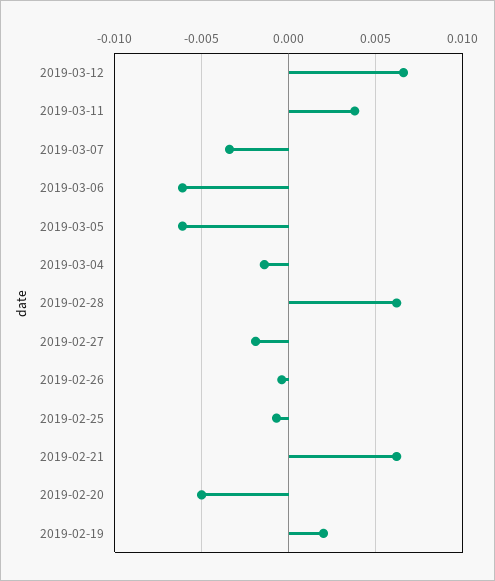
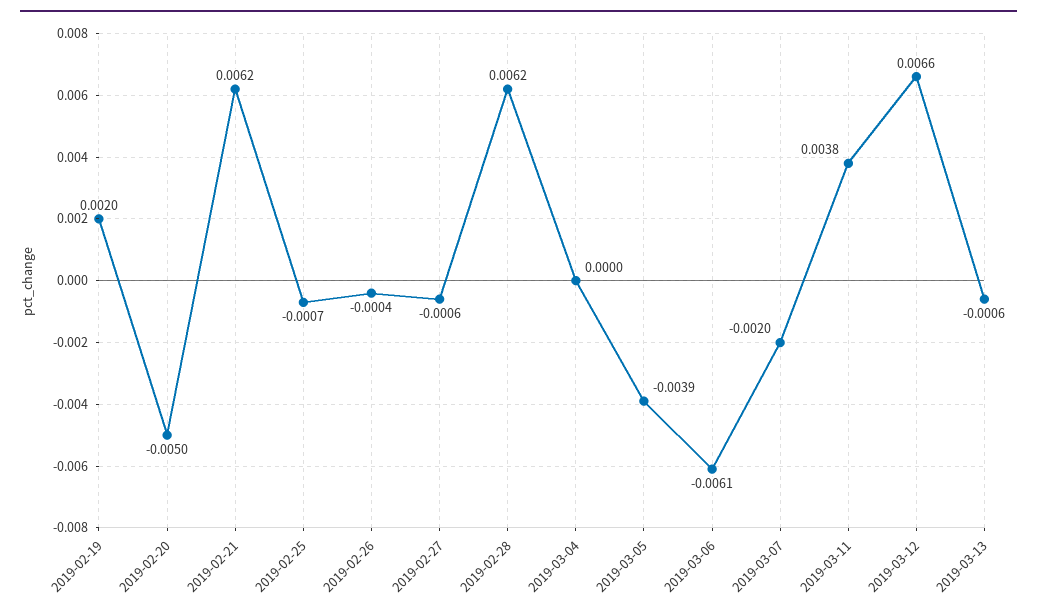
2019-03-07: -0.0035 -> -0.002
2019-03-05: -0.006 -> -0.0039
2019-03-04: -0.0015 -> 0
2019-02-27: -0.002 -> -0.0006
2019-03-13: none -> -0.0006

